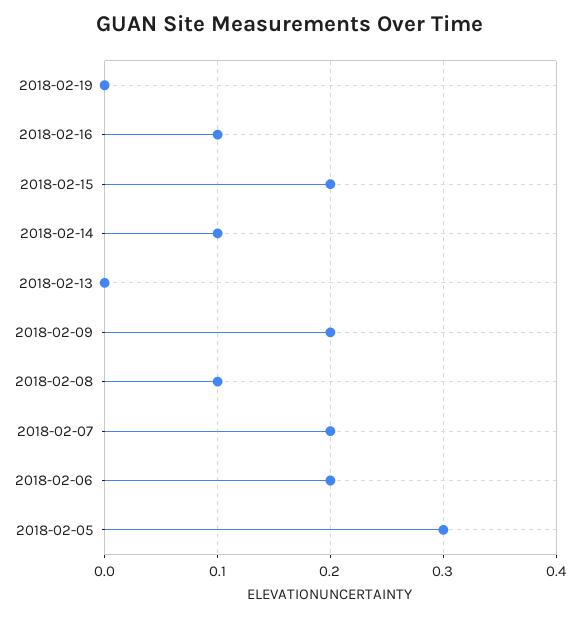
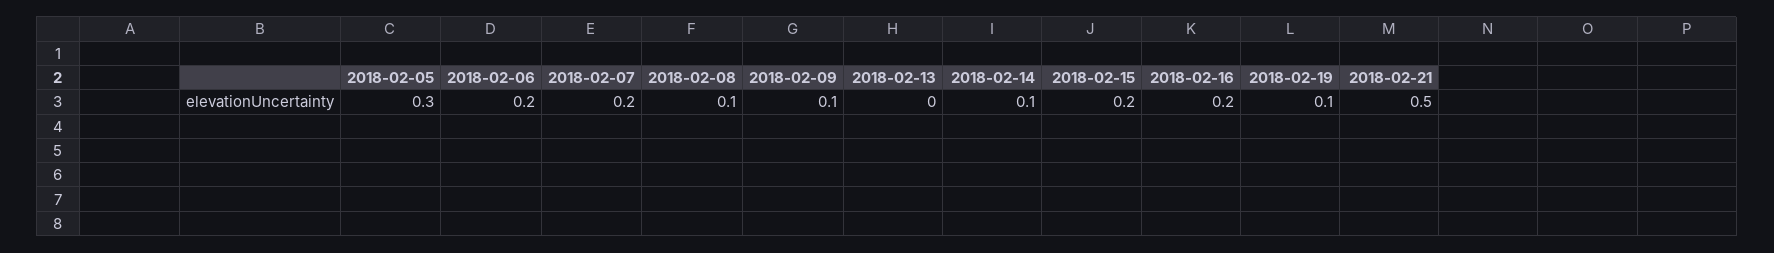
2018-02-19: 0 -> 0.1
2018-02-16: 0.1 -> 0.2
2018-02-09: 0.2 -> 0.1
2018-02-21: none -> 0.5

